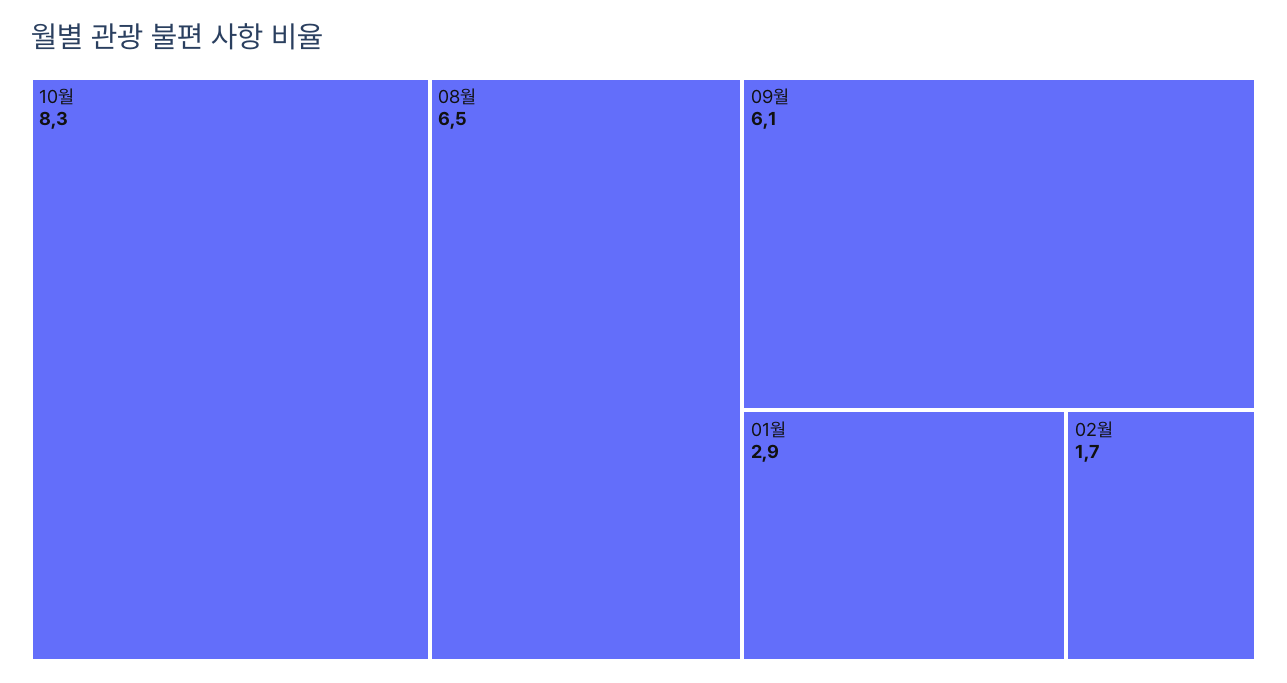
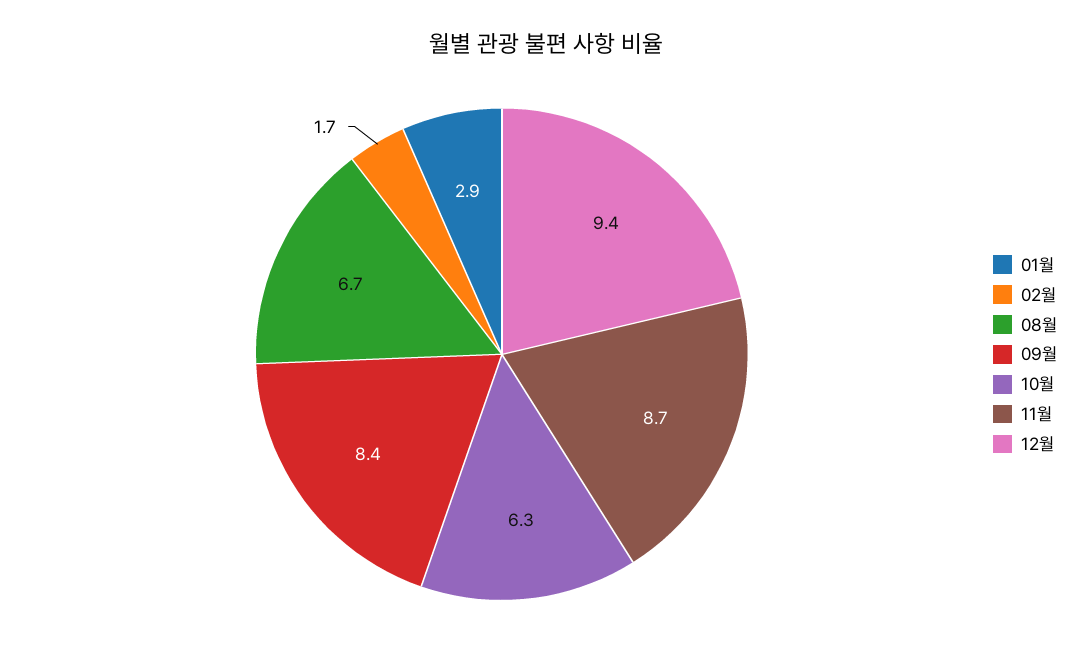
10월: 8.3 -> 6.3
08월: 6.5 -> 6.7
09월: 6.1 -> 8.4
11월: none -> 8.7
12월: none -> 9.4

